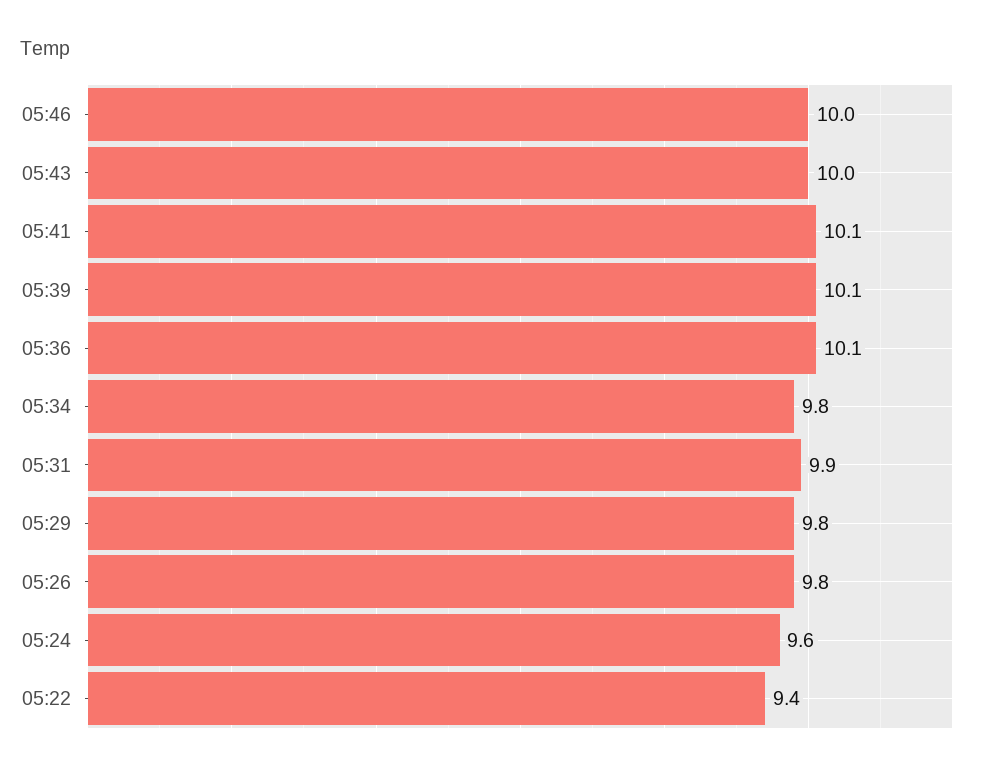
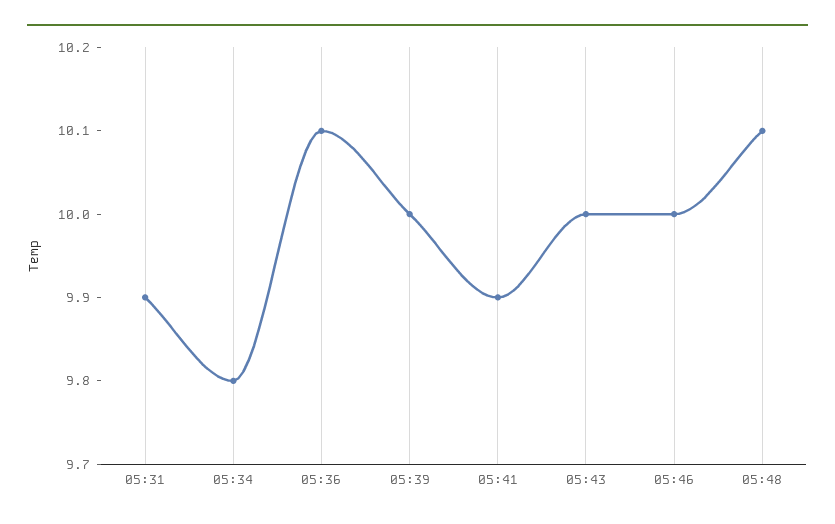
05:41: 10.1 -> 9.9
05:39: 10.1 -> 10
05:29: 9.8 -> none
05:26: 9.8 -> none
05:24: 9.6 -> none
05:22: 9.4 -> none
05:48: none -> 10.1

